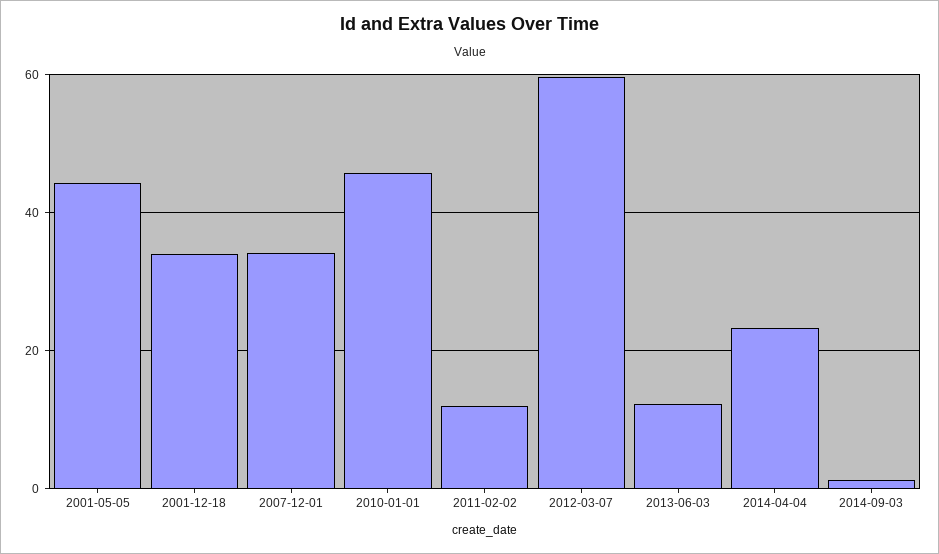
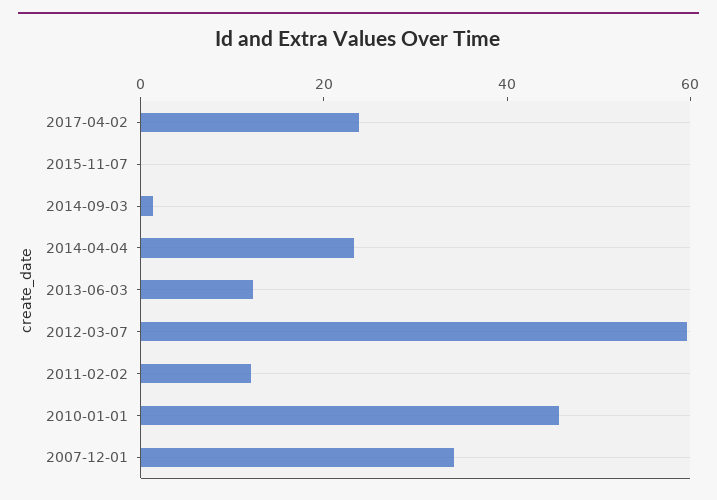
2001-05-05: 44 -> none
2001-12-18: 34 -> none
2017-04-02: none -> 25
2015-11-07: none -> 0

